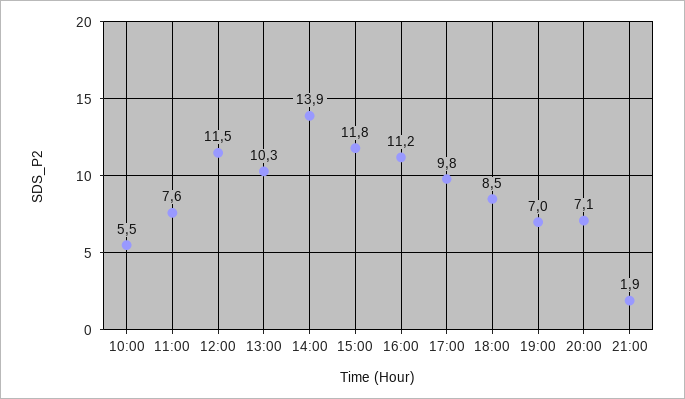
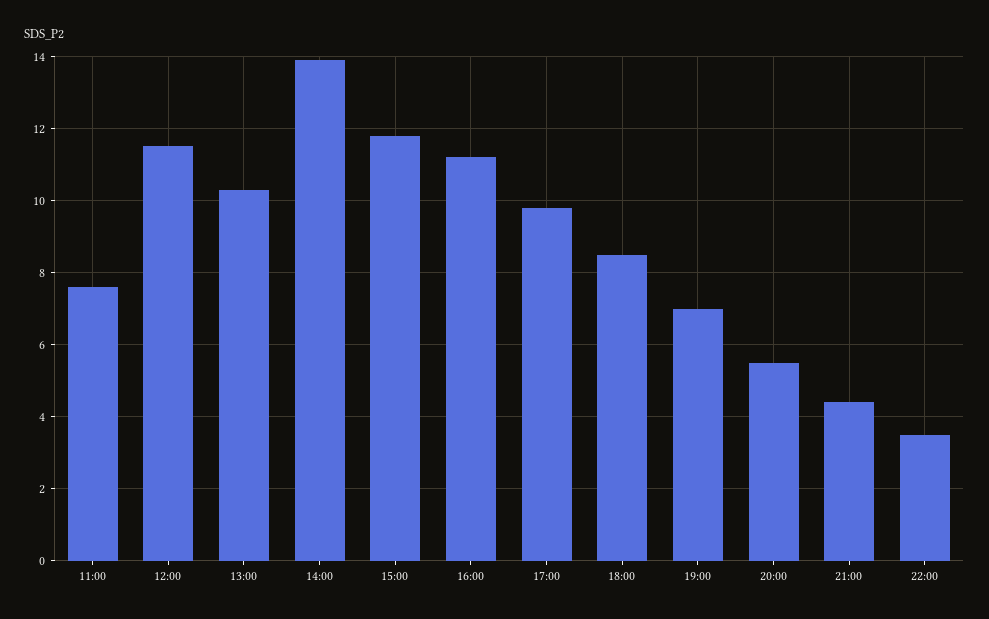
10:00: 5.5 -> none
20:00: 7.1 -> 5.5
21:00: 1.9 -> 4.5
22:00: none -> 3.5

